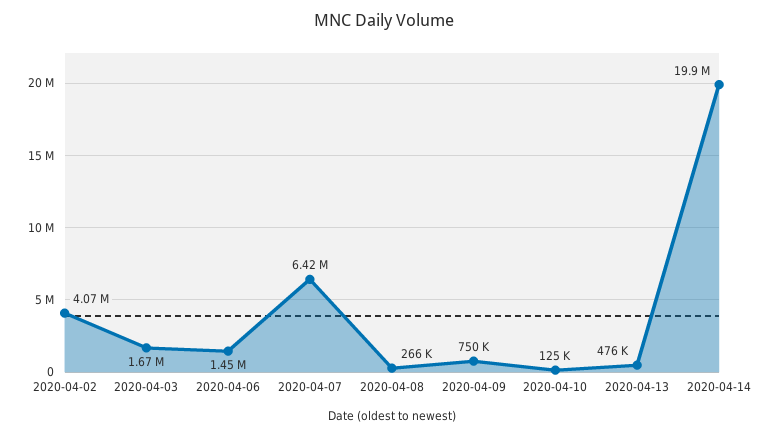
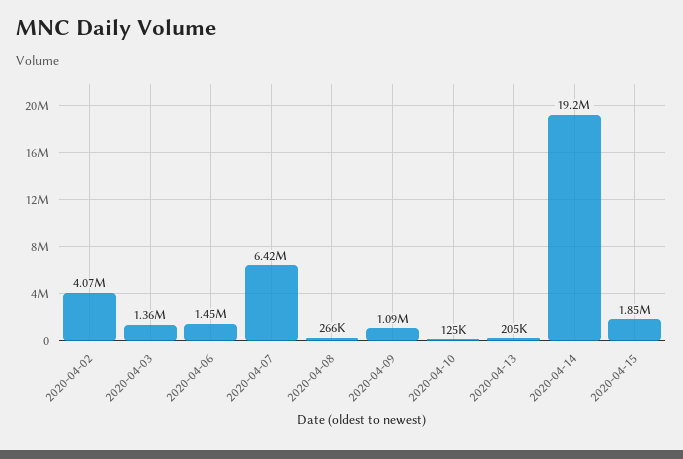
2020-04-03: 1670000 -> 1360000
2020-04-09: 750000 -> 1090000
2020-04-13: 476000 -> 205000
2020-04-14: 19900000 -> 19200000
2020-04-15: none -> 1850000

